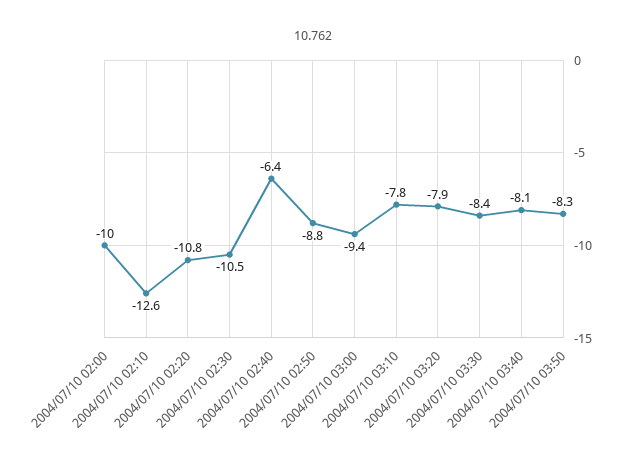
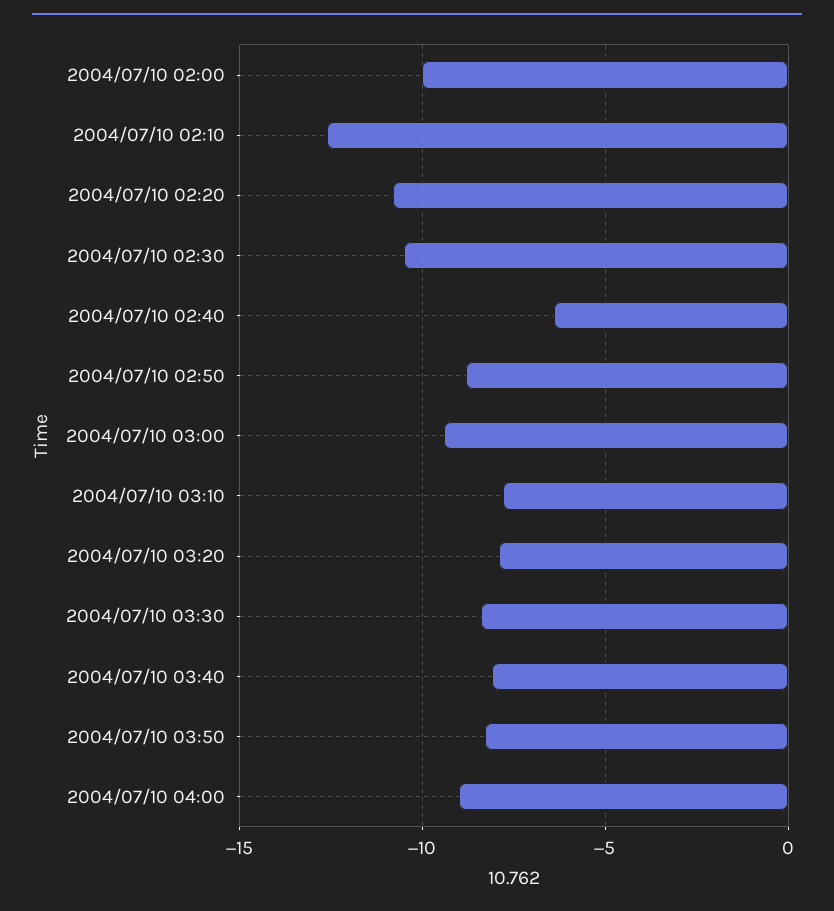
2004/07/10 04:00: none -> -9

